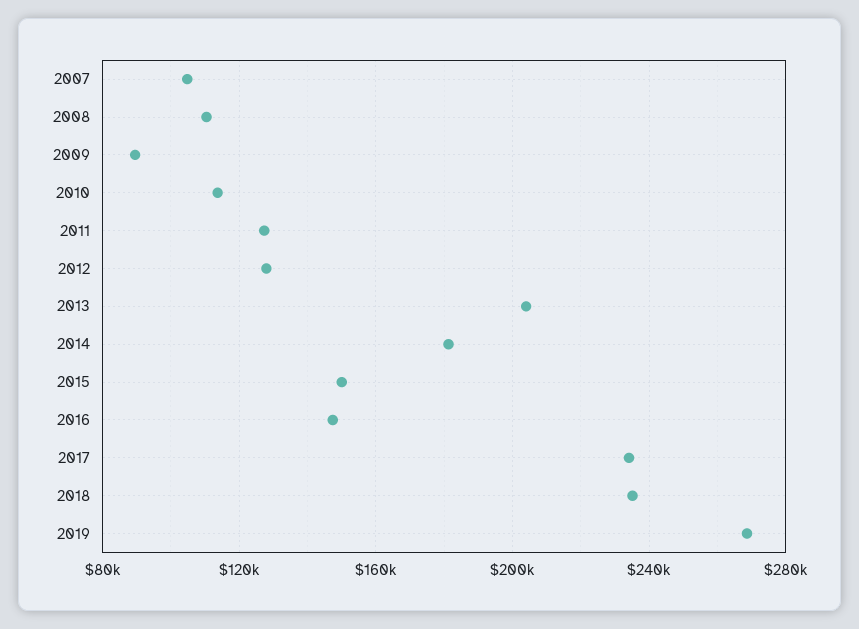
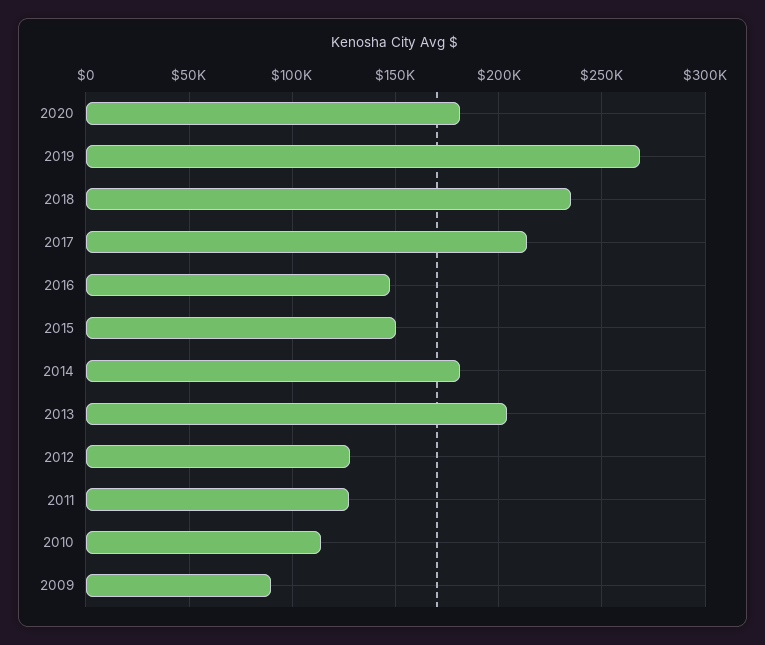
2007: 105000 -> none
2008: 110000 -> none
2017: 235000 -> 215000
2020: none -> 180000

